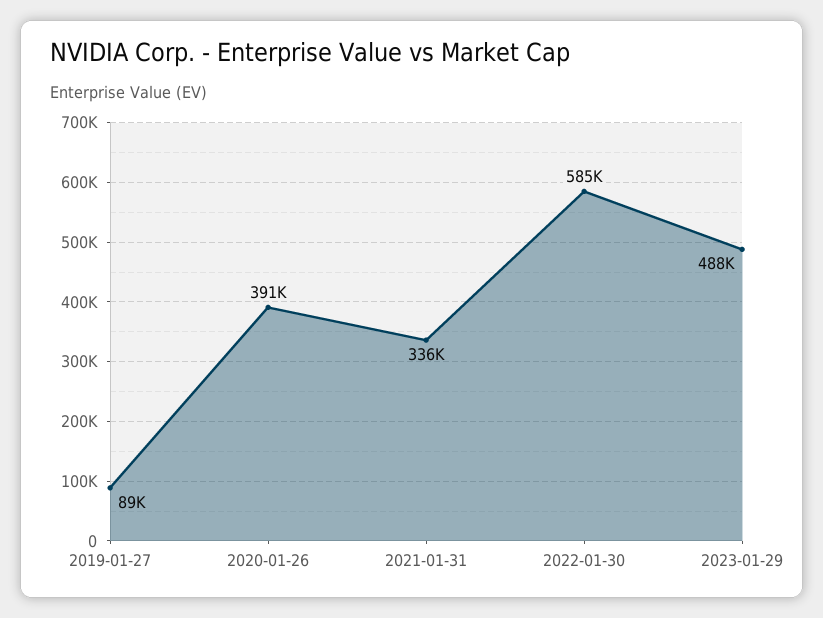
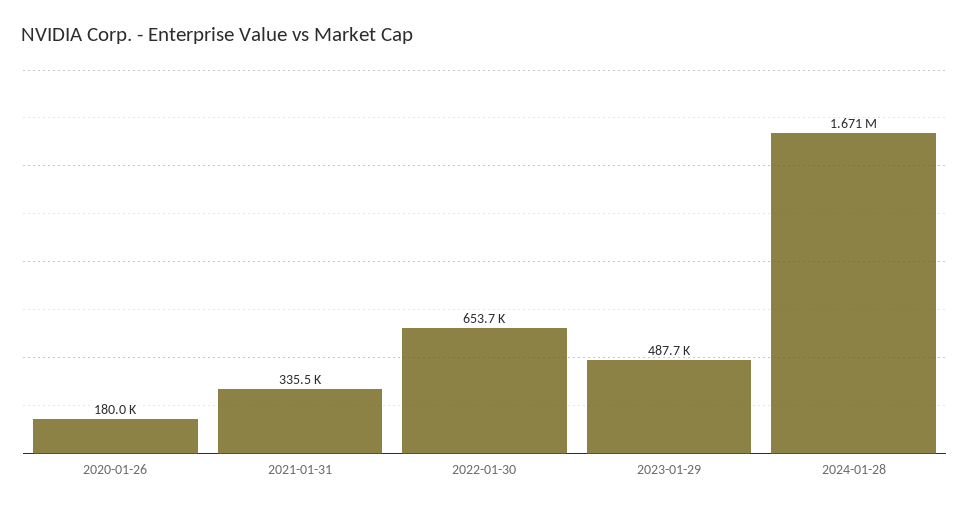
2019-01-27: 89000 -> none
2020-01-26: 391000 -> 180000
2022-01-30: 585000 -> 653700
2024-01-28: none -> 1671000

